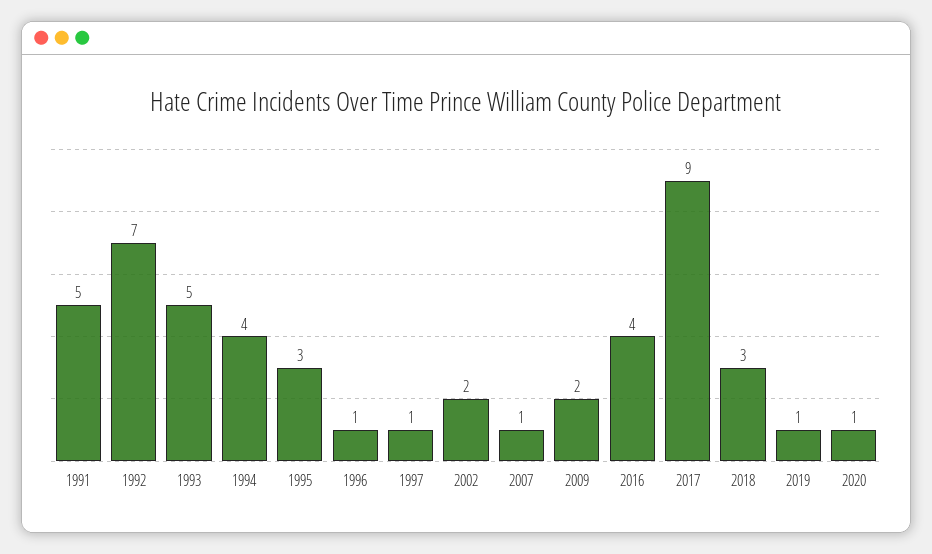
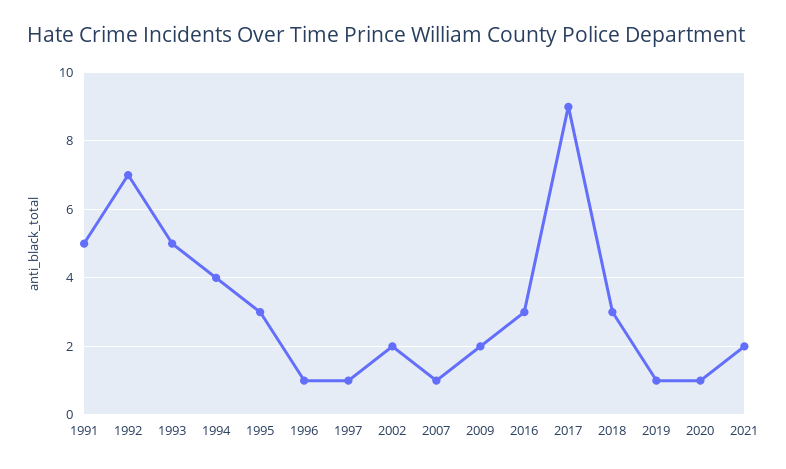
2016: 4 -> 3
2021: none -> 2

